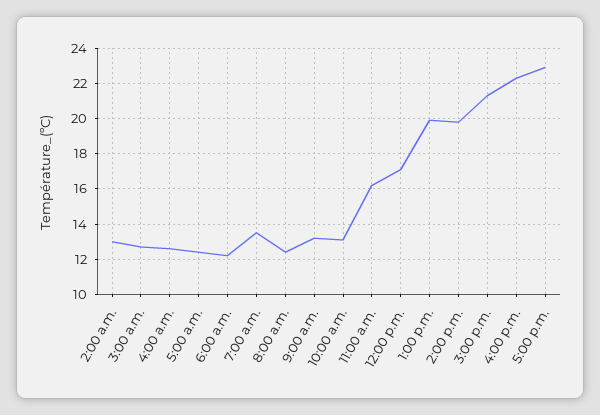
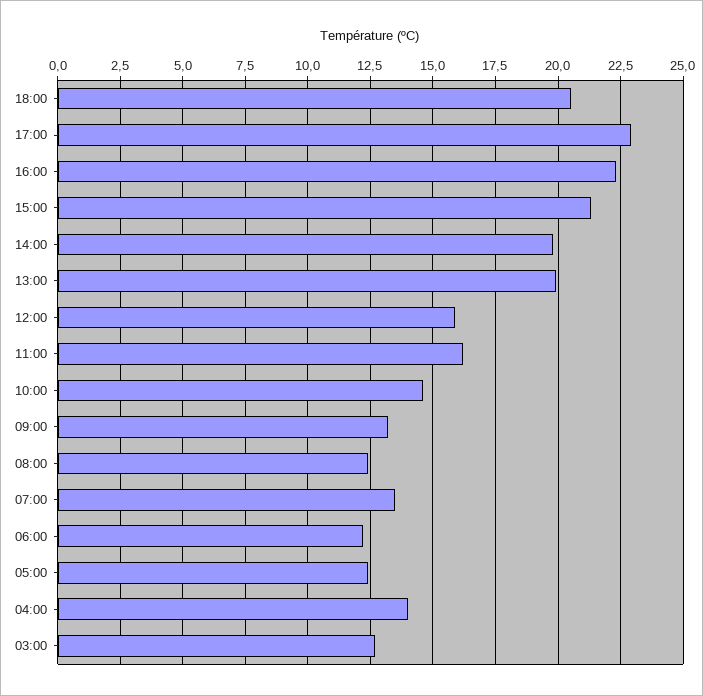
2:00 a.m.: 13 -> none
4:00 a.m.: 12.5 -> 14
10:00 a.m.: 13 -> 14.5
12:00 p.m.: 17 -> 16
18:00: none -> 20.5

